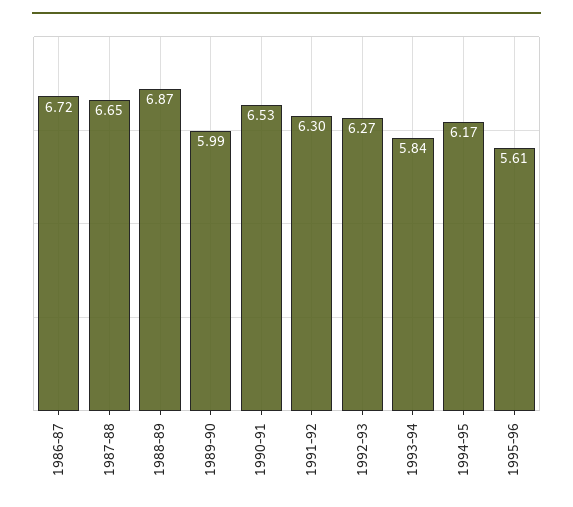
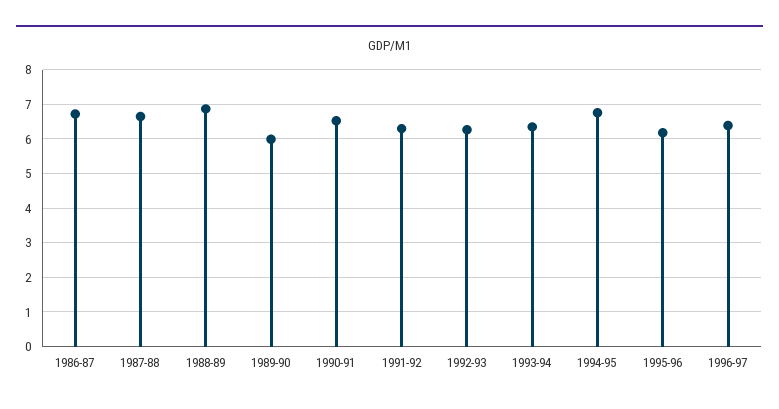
1993-94: 5.84 -> 6.4
1994-95: 6.17 -> 6.8
1995-96: 5.61 -> 6.2
1996-97: none -> 6.4

